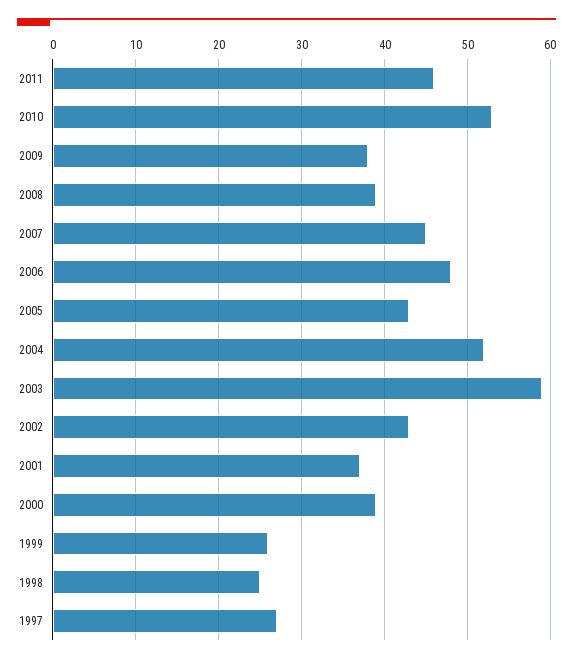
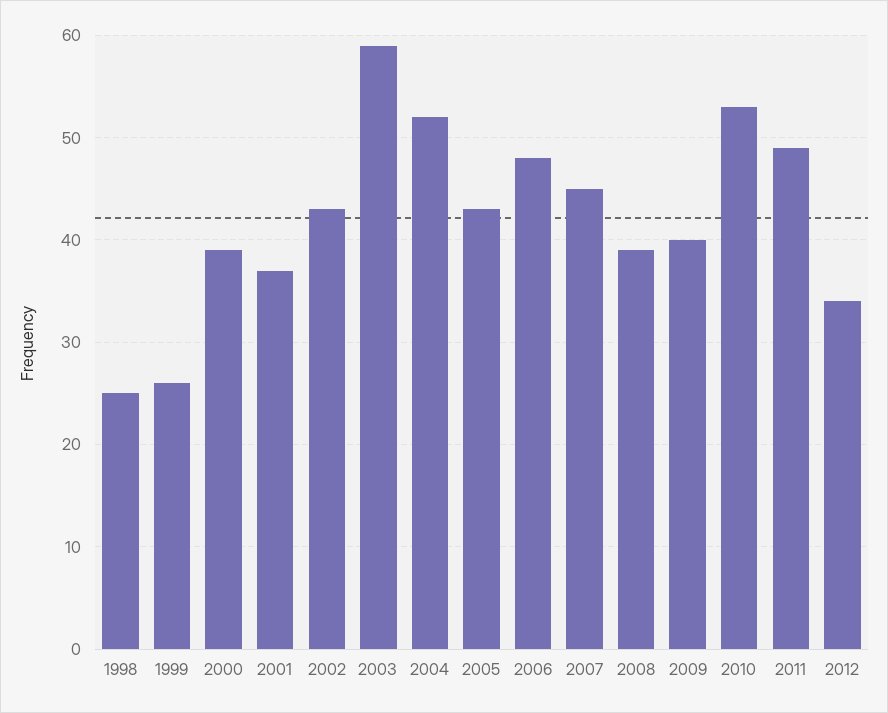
2011: 46 -> 49
2009: 38 -> 40
1997: 27 -> none
2012: none -> 34

